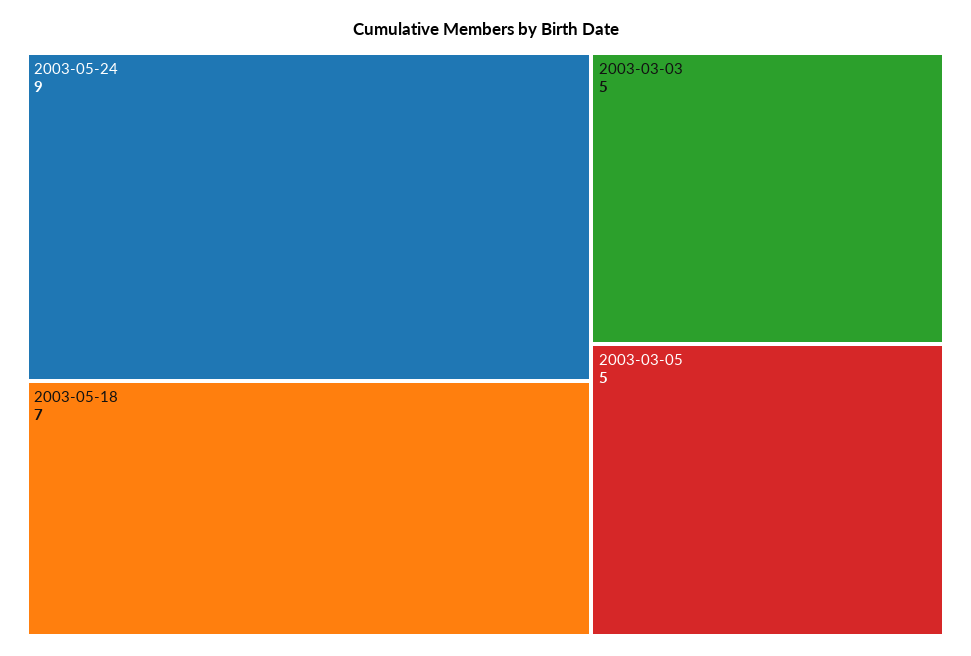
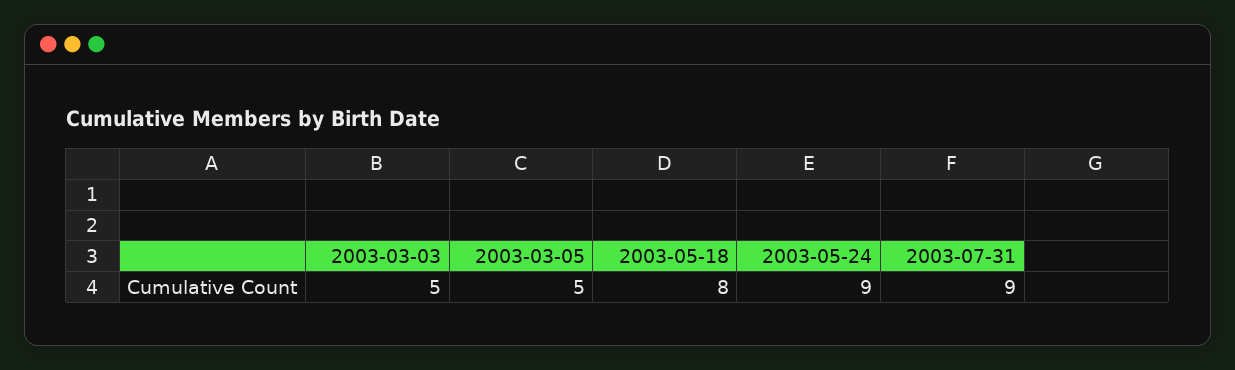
2003-05-18: 7 -> 8
2003-07-31: none -> 9

